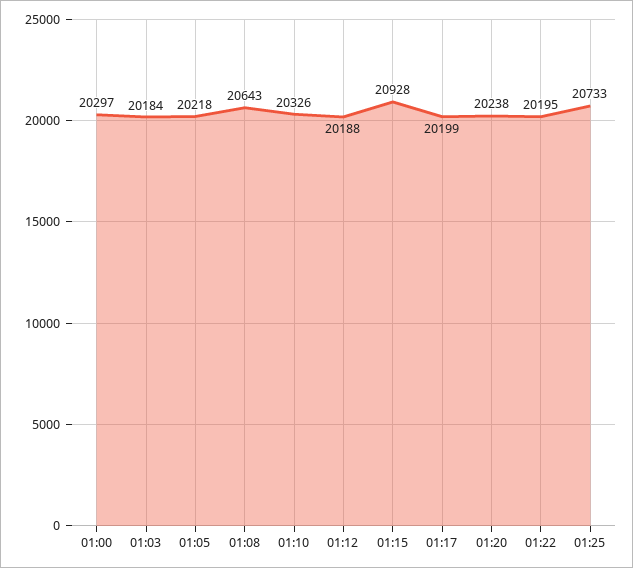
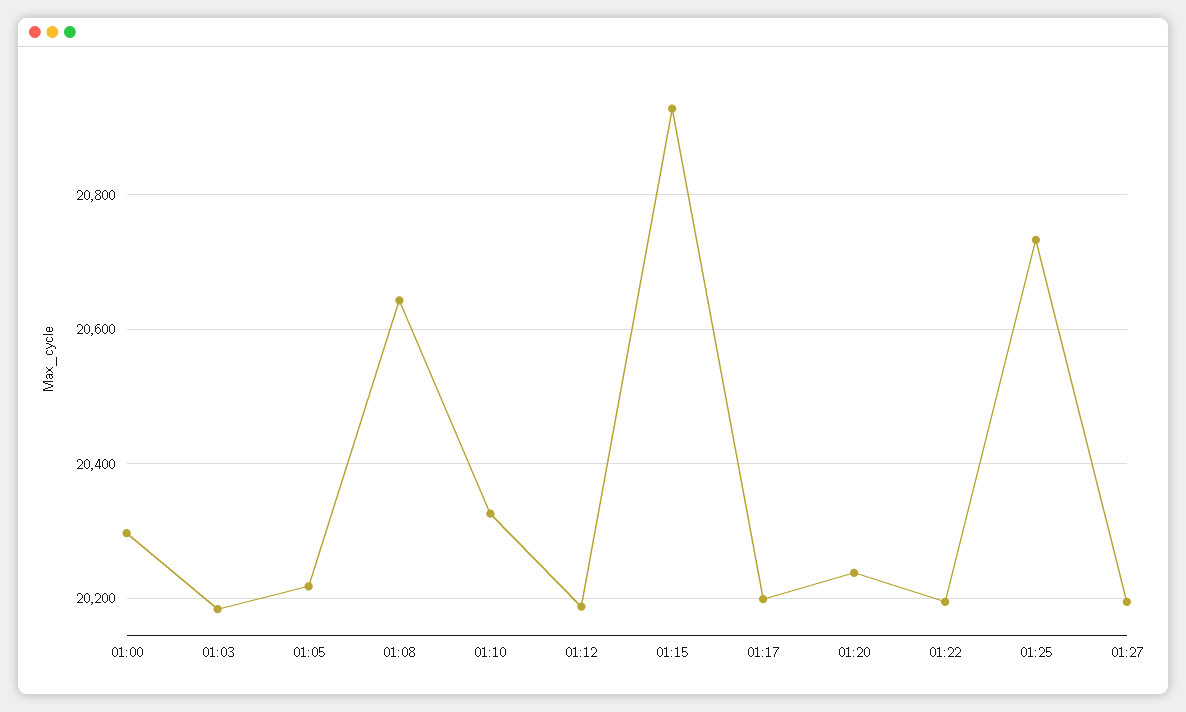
01:27: none -> 20200

